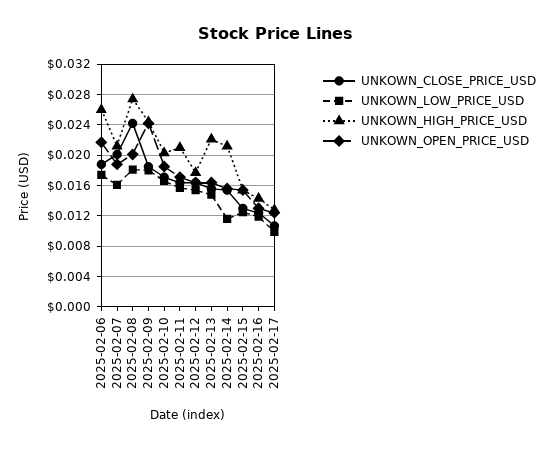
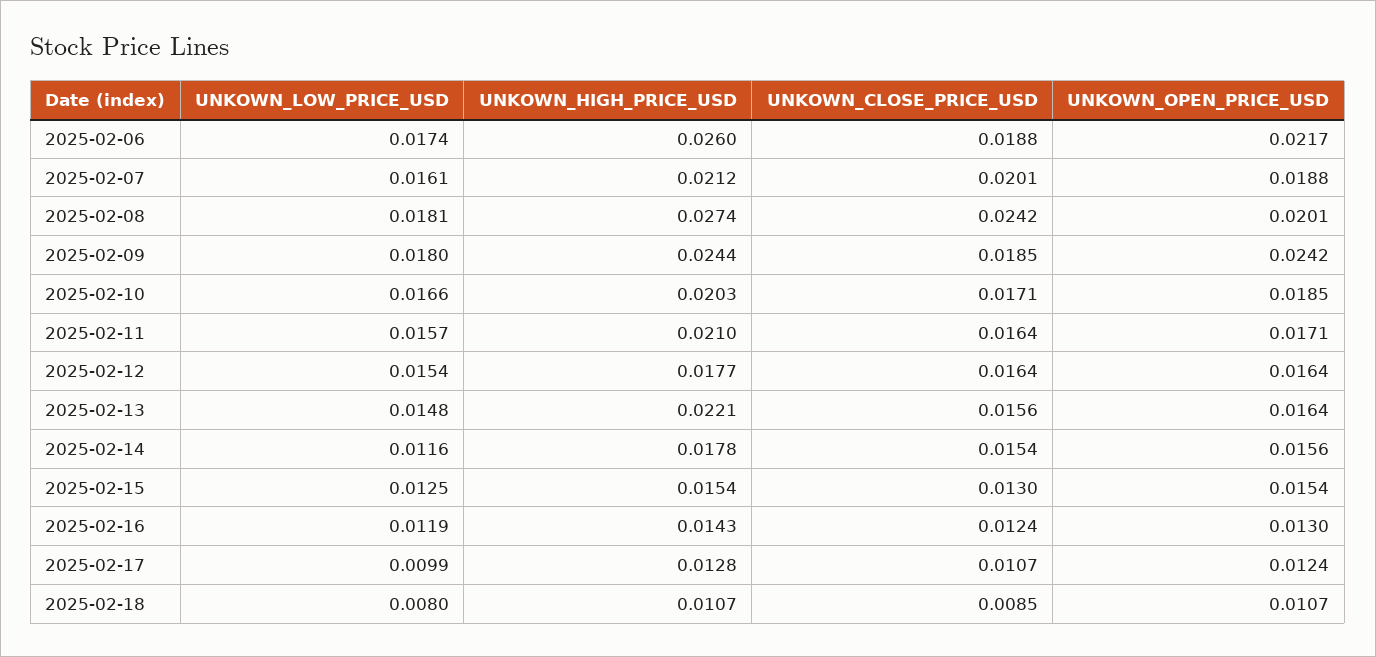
UNKOWN_HIGH_PRICE_USD, 2025-02-14: 0.021 -> 0.0178
UNKOWN_LOW_PRICE_USD, 2025-02-18: none -> 0.008
UNKOWN_HIGH_PRICE_USD, 2025-02-18: none -> 0.0107
UNKOWN_CLOSE_PRICE_USD, 2025-02-18: none -> 0.0085
UNKOWN_OPEN_PRICE_USD, 2025-02-18: none -> 0.0107

